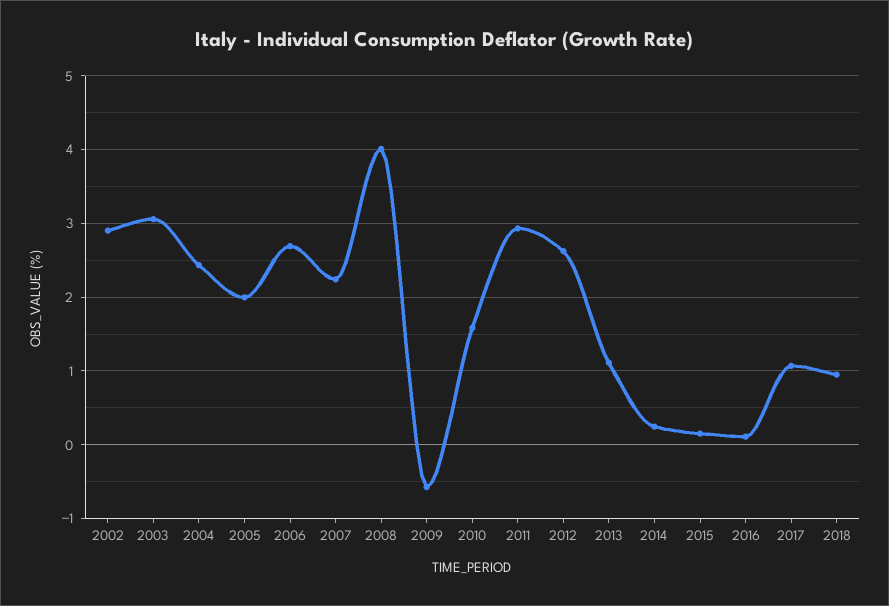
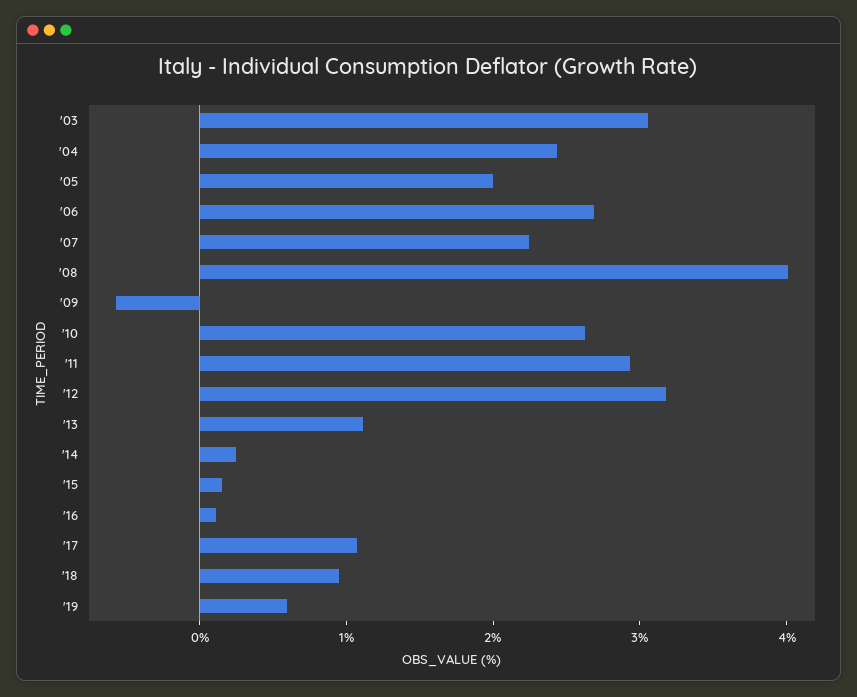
2002: 2.9 -> none
2010: 1.6 -> 2.6
2012: 2.6 -> 3.2
'19: none -> 0.6

